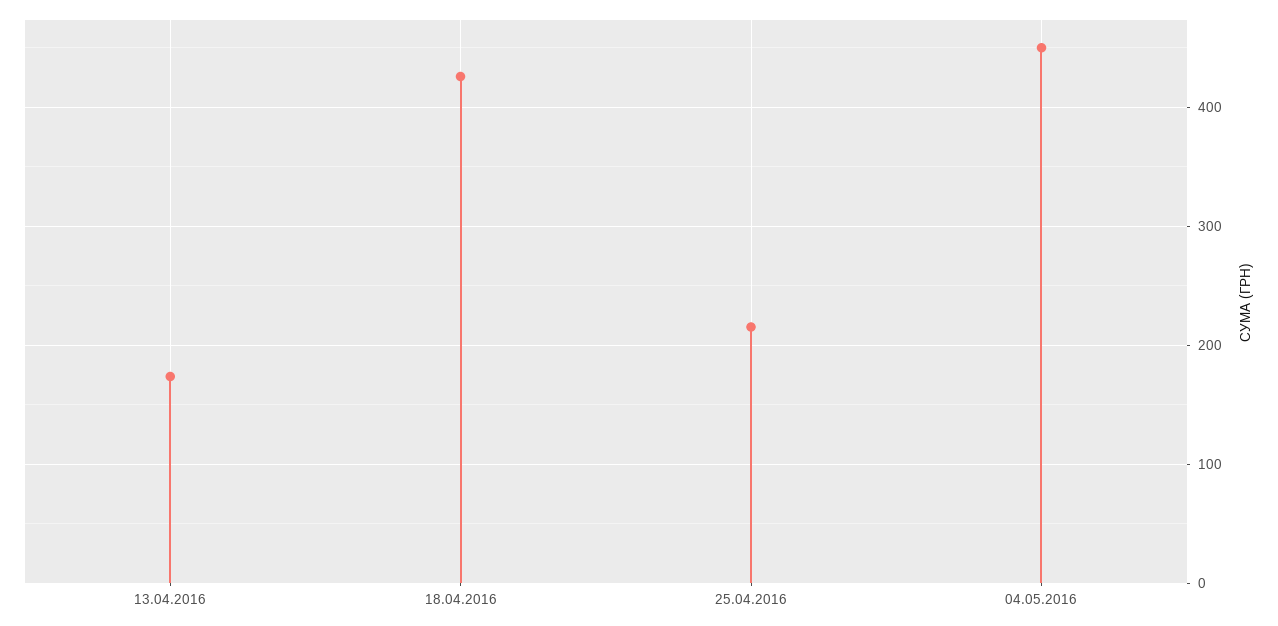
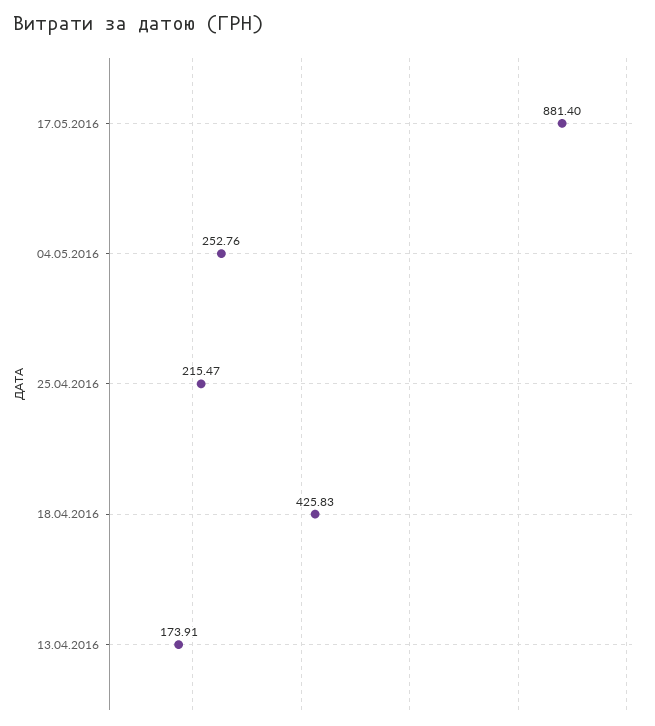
04.05.2016: 450 -> 252.76
17.05.2016: none -> 881.4

